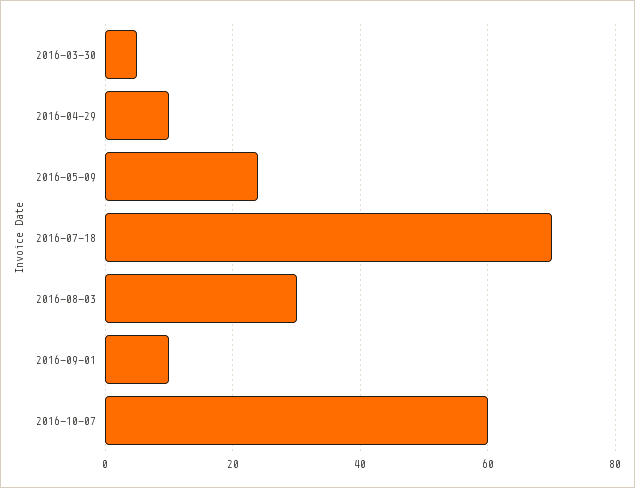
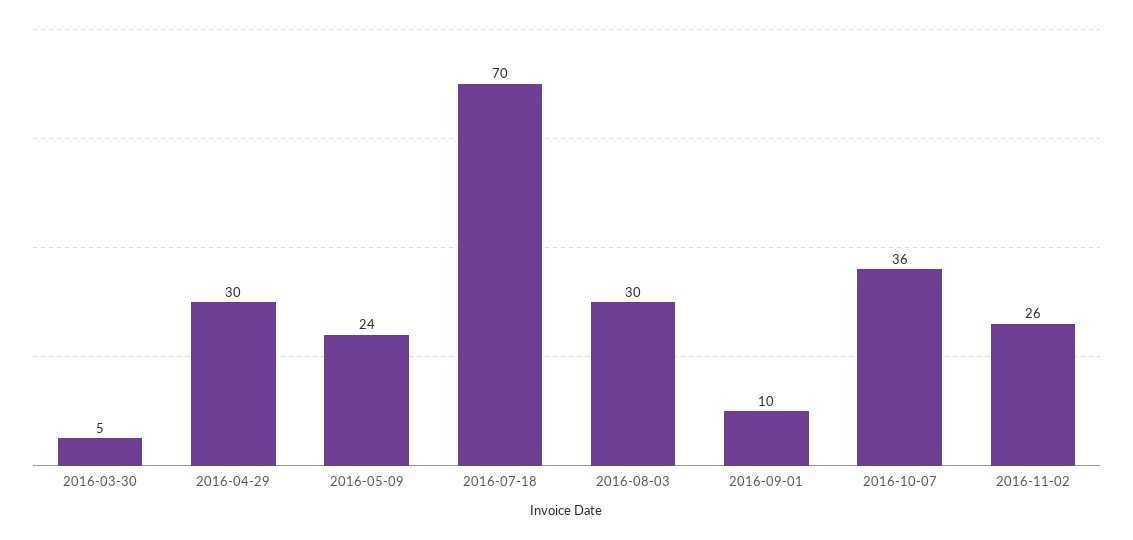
2016-04-29: 10 -> 30
2016-10-07: 60 -> 36
2016-11-02: none -> 26

